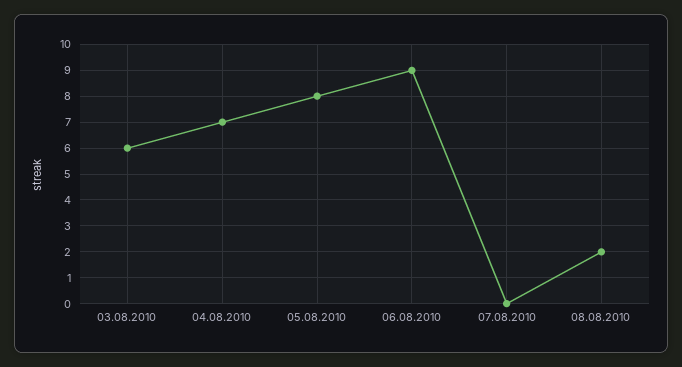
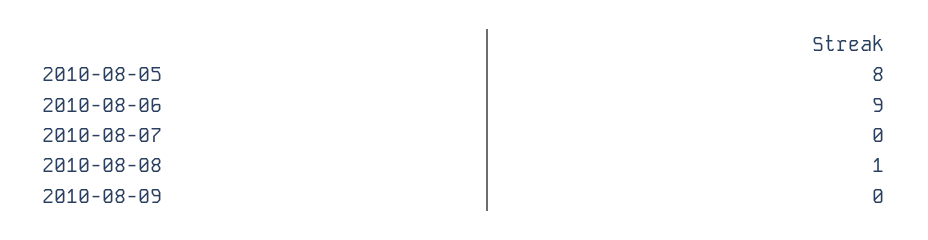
03.08.2010: 6 -> none
04.08.2010: 7 -> none
08.08.2010: 2 -> 1
2010-08-09: none -> 0

